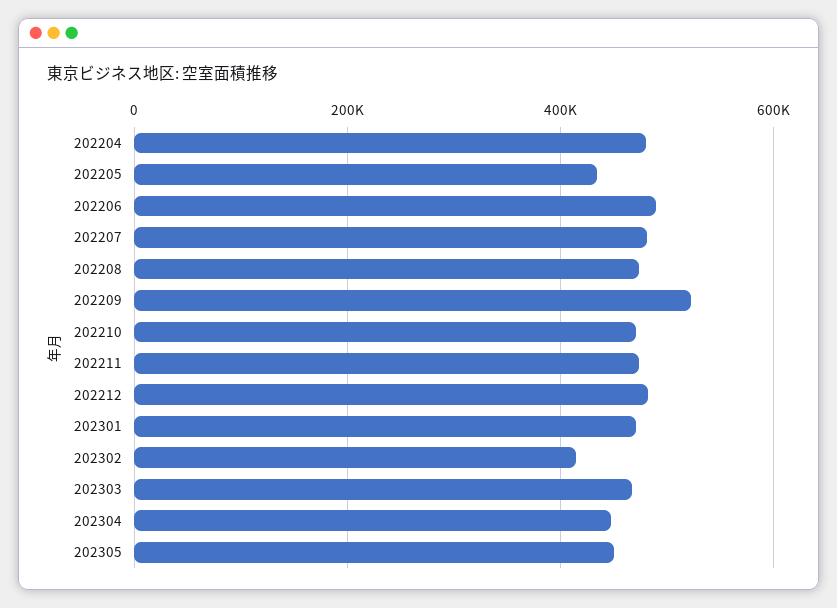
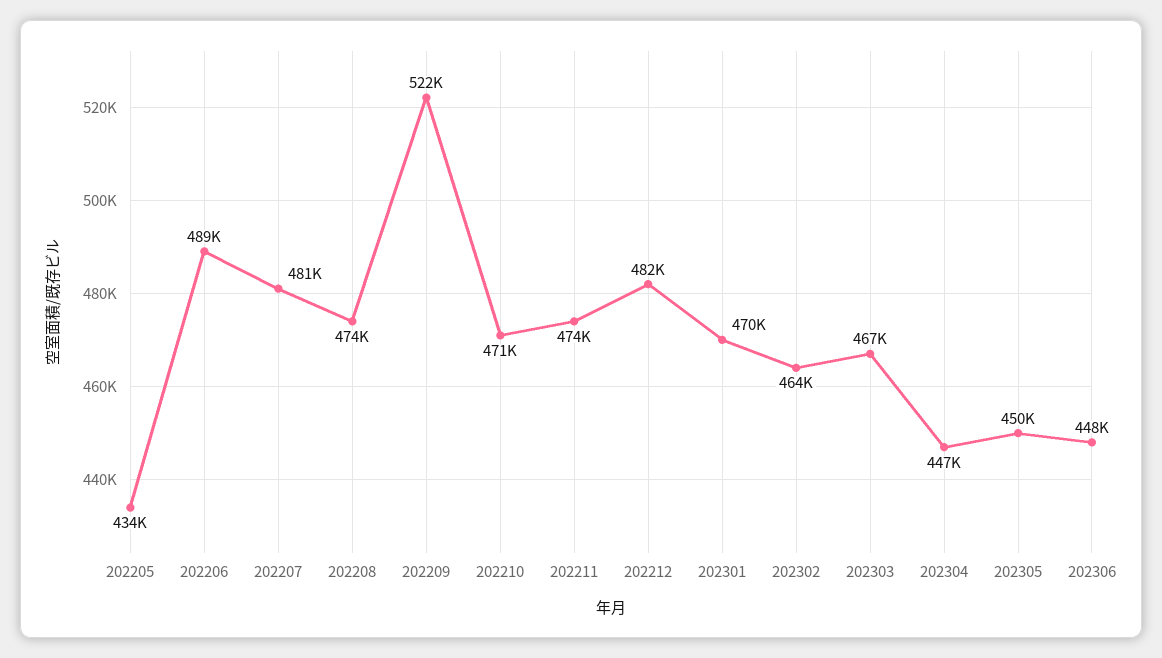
202204: 480000 -> none
202302: 420000 -> 464000
202306: none -> 448000

